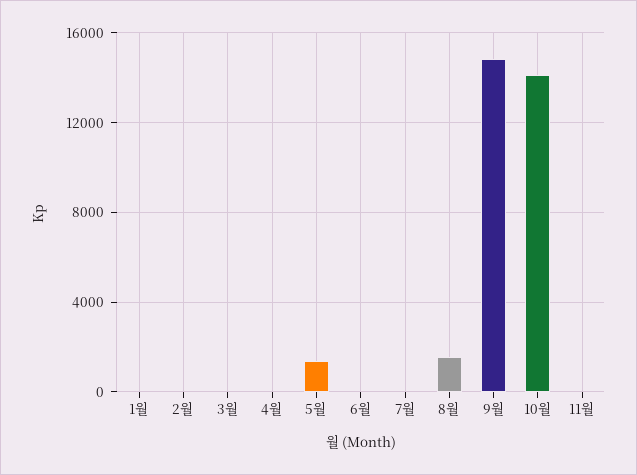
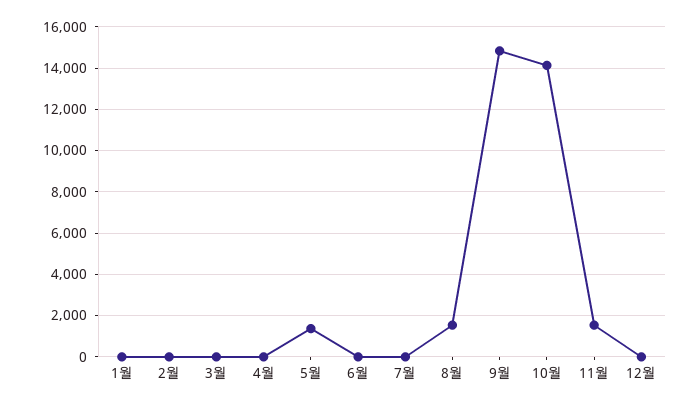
11월: 0 -> 1500
12월: none -> 0

